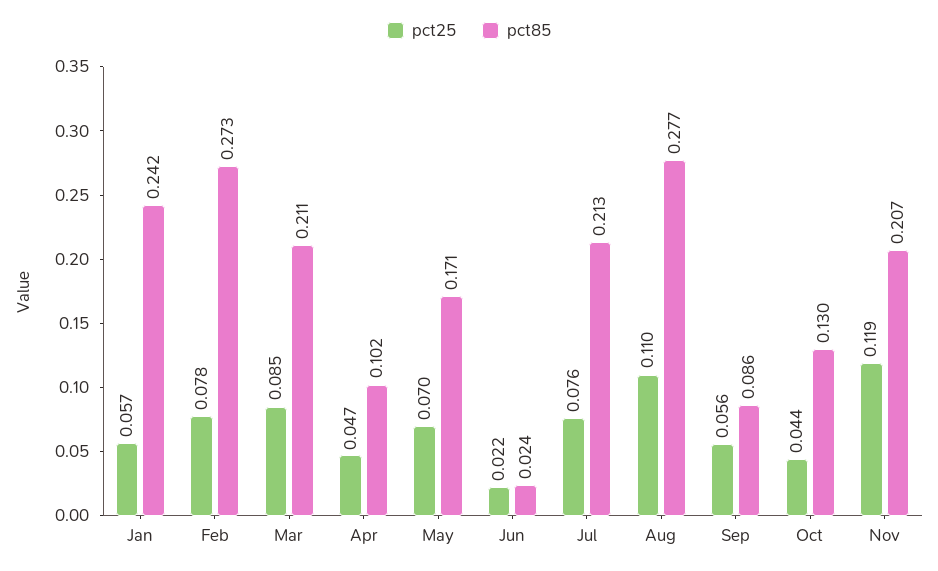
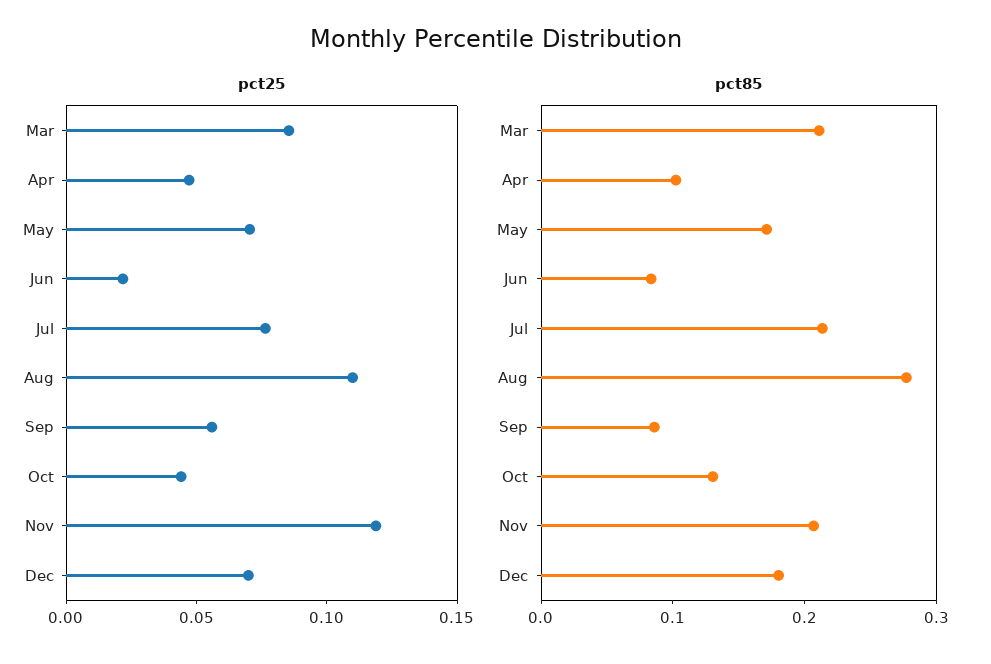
pct25, Jan: 0.057 -> none
pct85, Jan: 0.242 -> none
pct25, Feb: 0.078 -> none
pct85, Feb: 0.273 -> none
pct85, Jun: 0.024 -> 0.08
pct25, Dec: none -> 0.07
pct85, Dec: none -> 0.18

